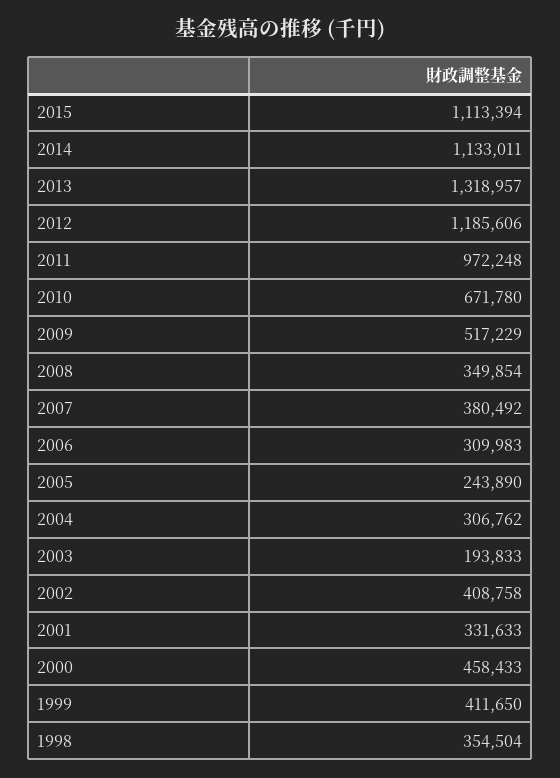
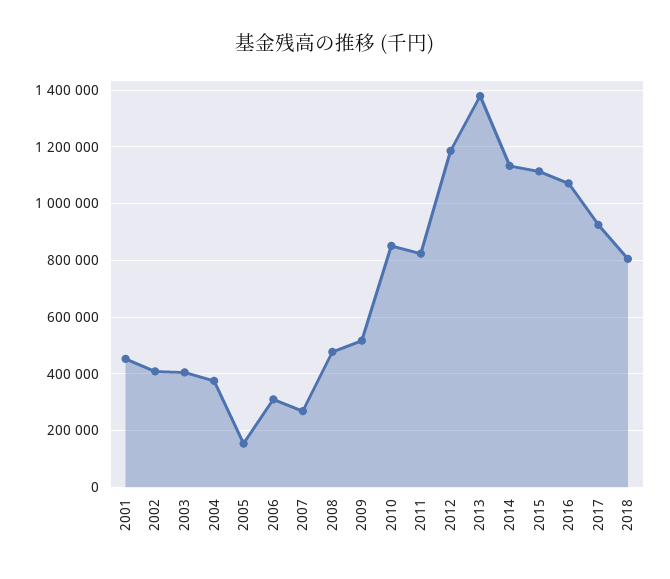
2013: 1318957 -> 1375000
2011: 972248 -> 825000
2010: 671780 -> 850000
2008: 349854 -> 475000
2007: 380492 -> 275000
2005: 243890 -> 150000
2004: 306762 -> 375000
2003: 193833 -> 400000
2001: 331633 -> 450000
2000: 458433 -> none
1999: 411650 -> none
1998: 354504 -> none
2016: none -> 1075000
2017: none -> 925000
2018: none -> 800000

